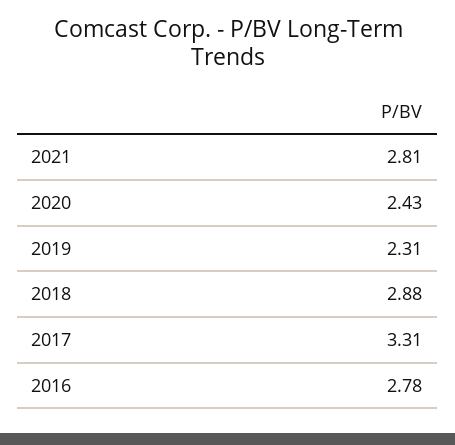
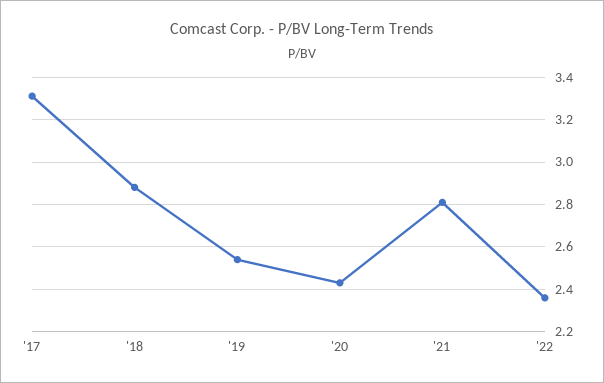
2019: 2.31 -> 2.55
2016: 2.78 -> none
'22: none -> 2.35

